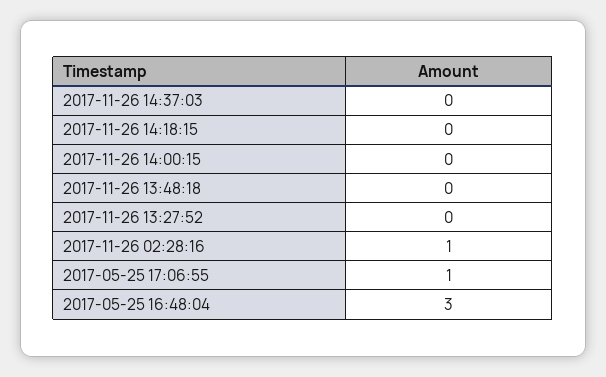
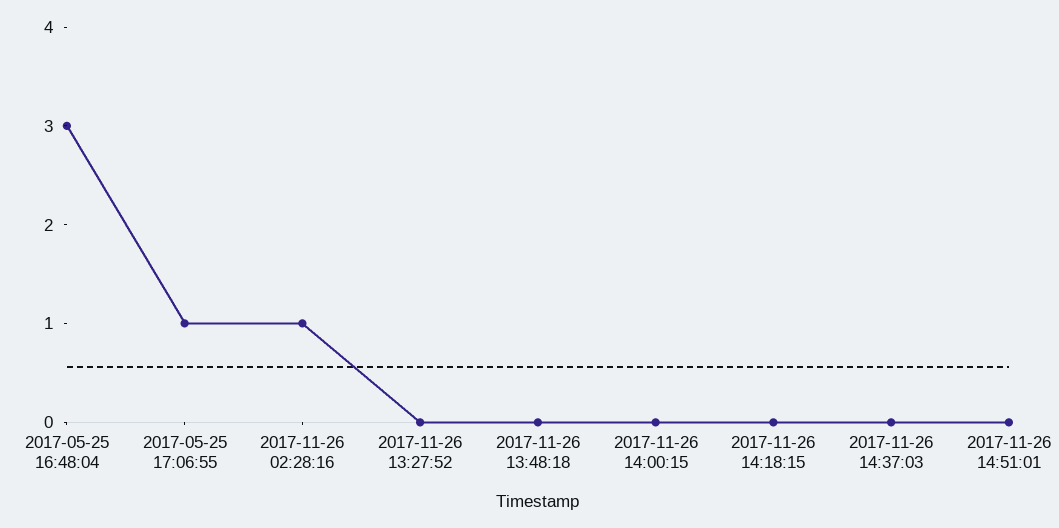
2017-11-26 14:51:01: none -> 0

